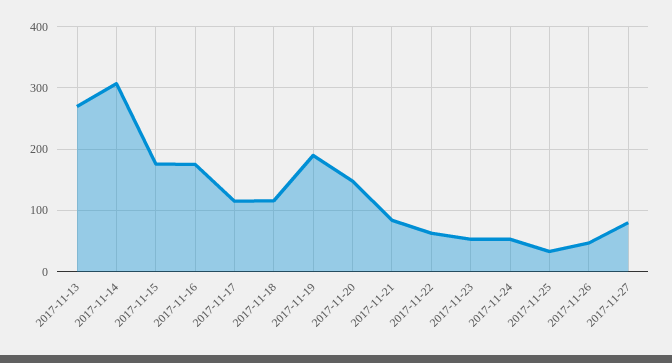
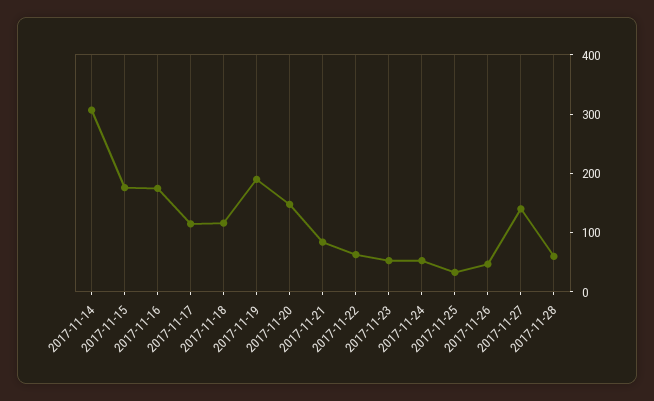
2017-11-13: 270 -> none
2017-11-27: 80 -> 140
2017-11-28: none -> 60

